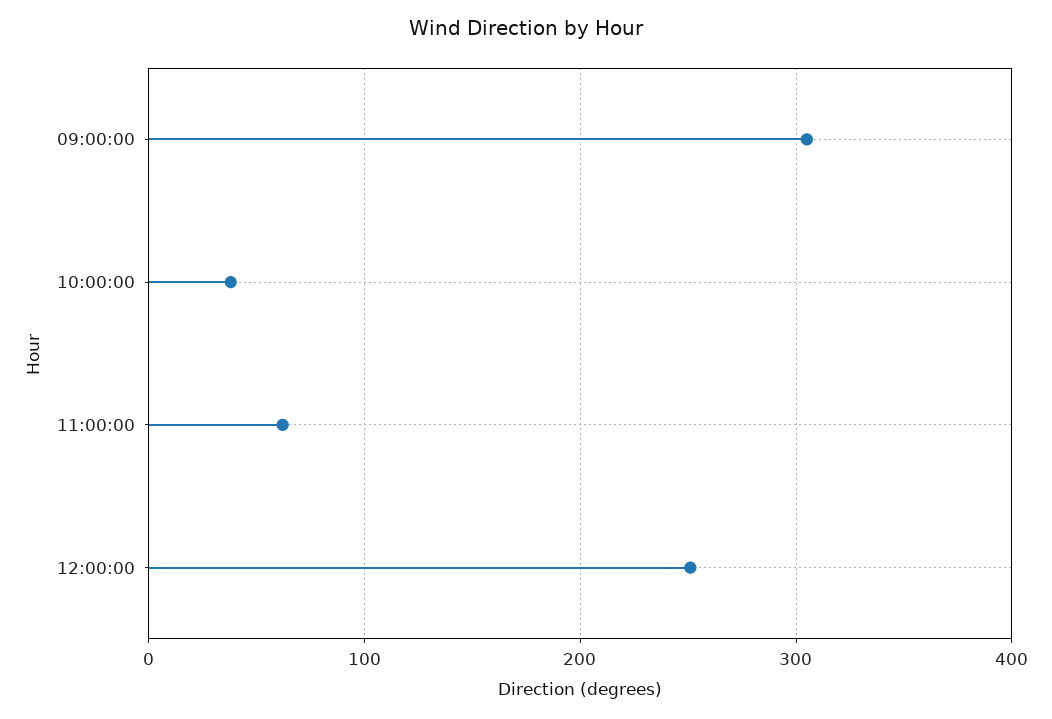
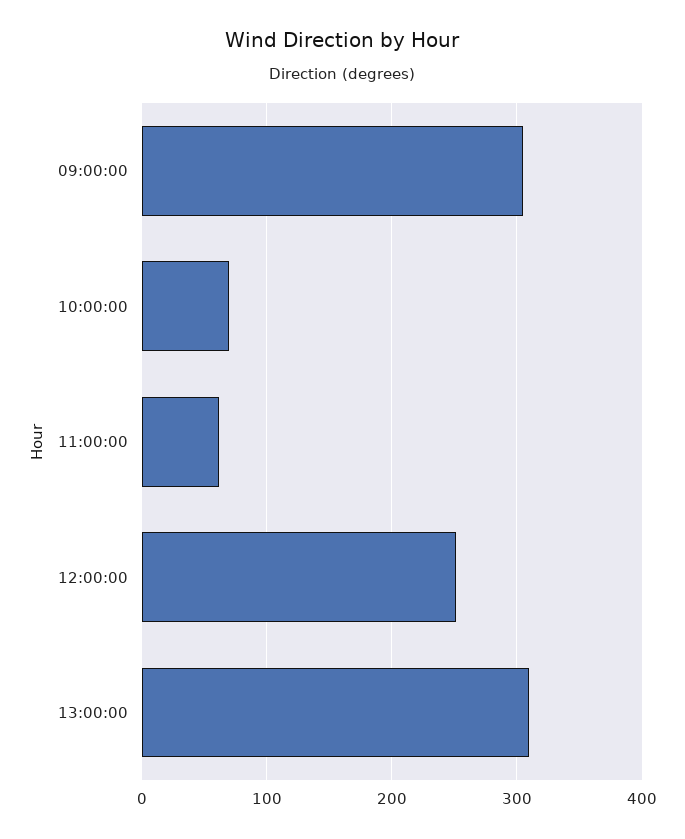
10:00:00: 40 -> 70
13:00:00: none -> 310

